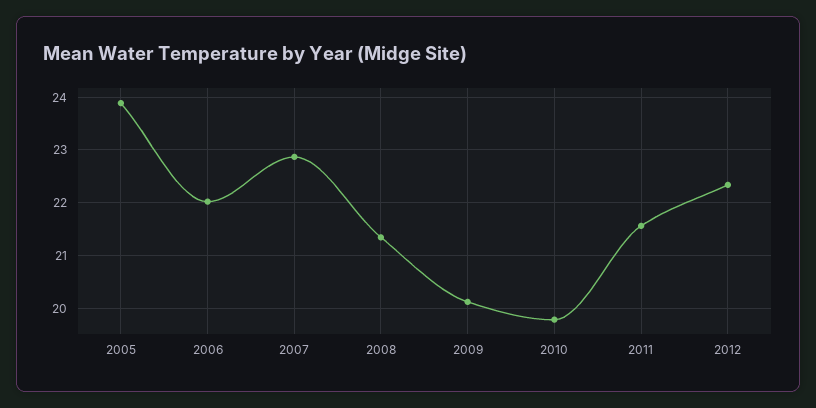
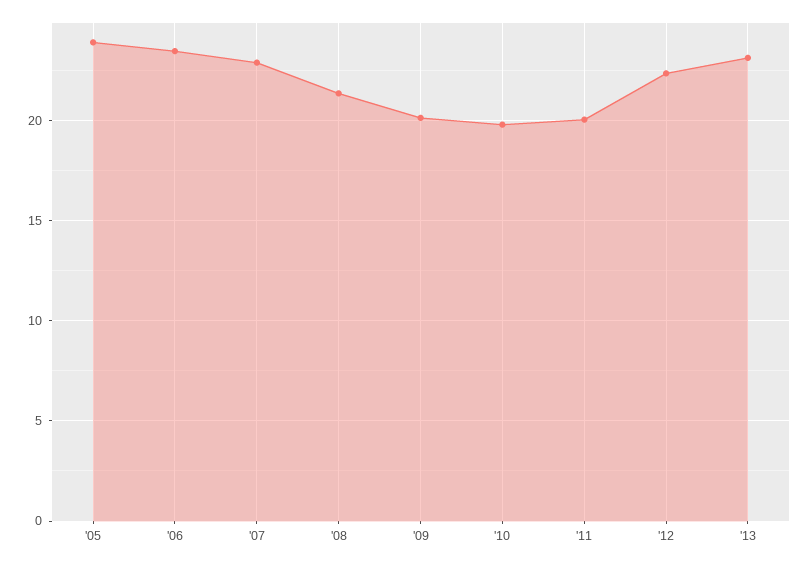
2006: 22 -> 23.5
2011: 21.6 -> 20
'13: none -> 23

